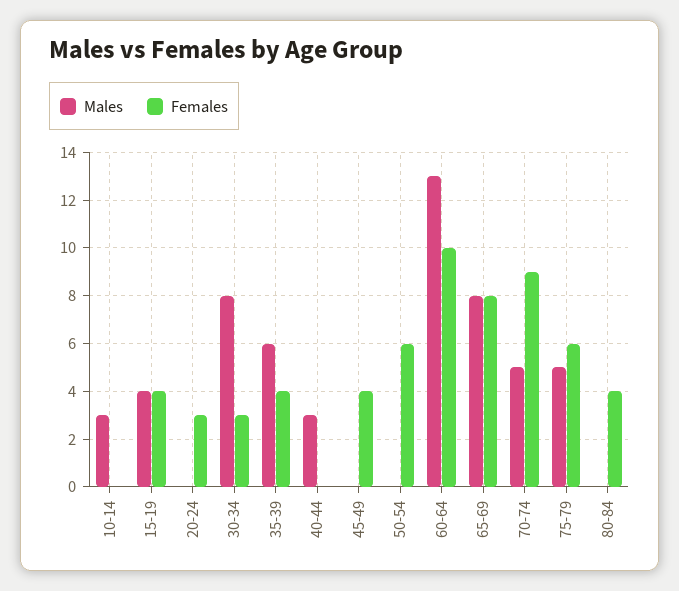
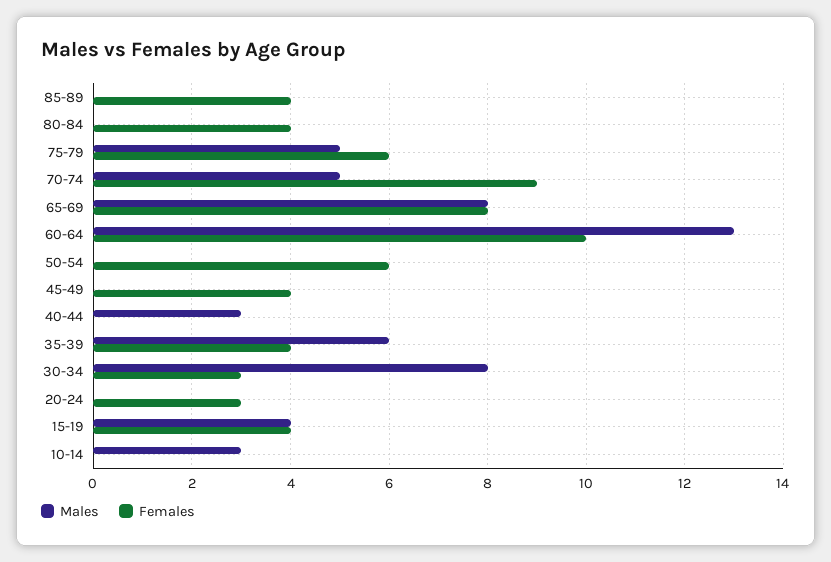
Males, 85-89: none -> 0
Females, 85-89: none -> 4

